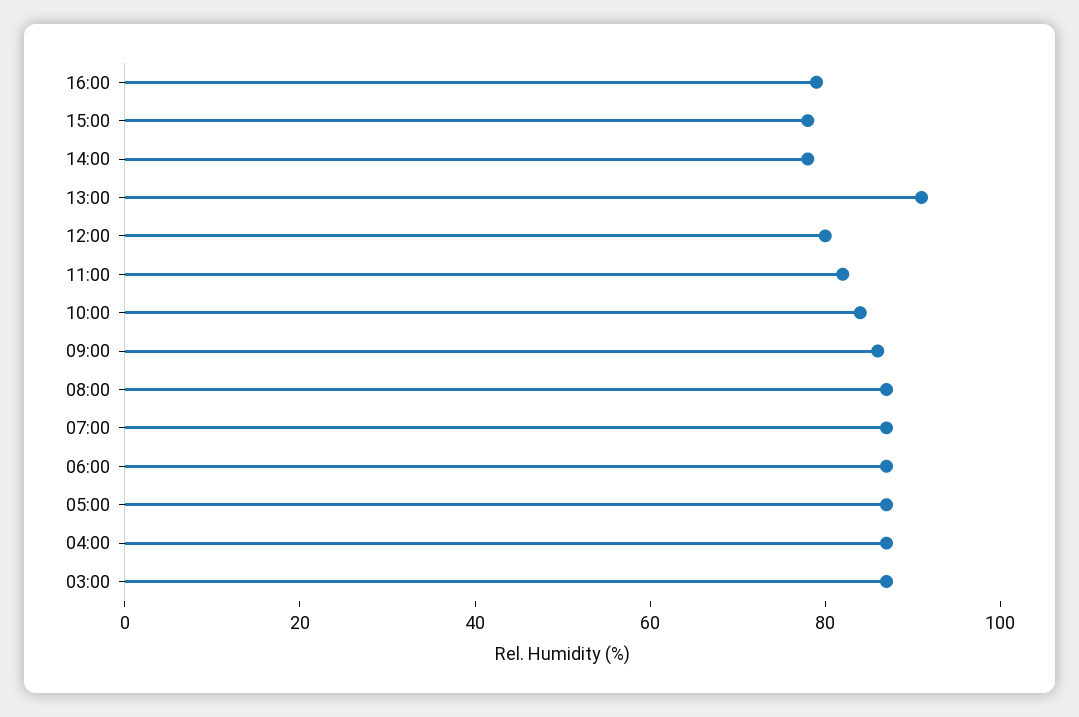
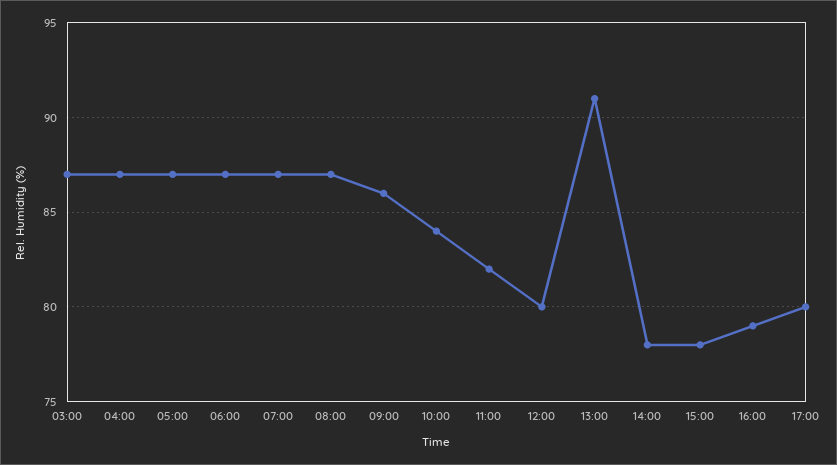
17:00: none -> 80

